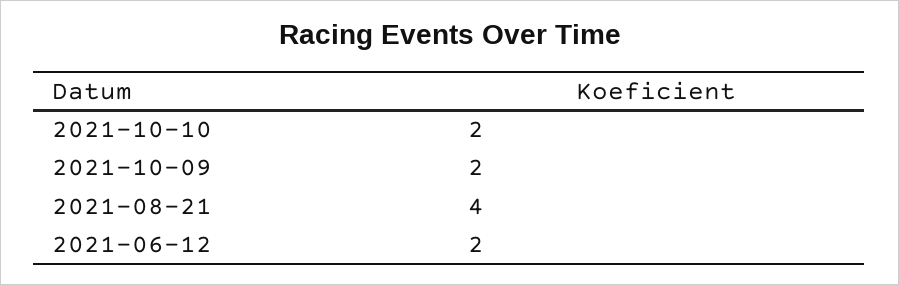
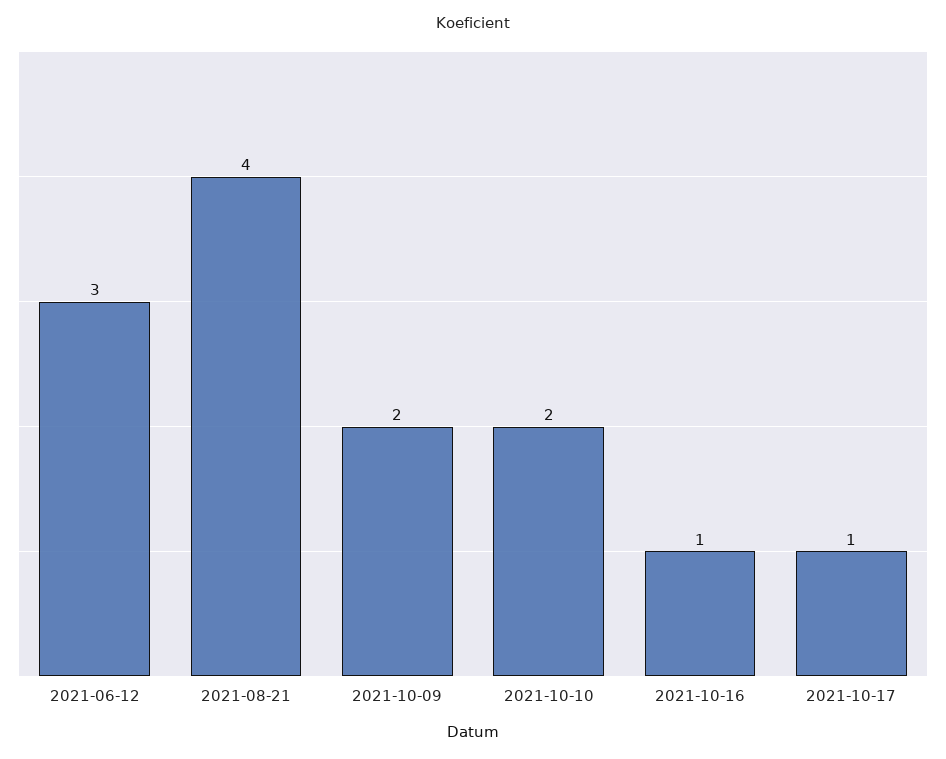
2021-06-12: 2 -> 3
2021-10-16: none -> 1
2021-10-17: none -> 1

